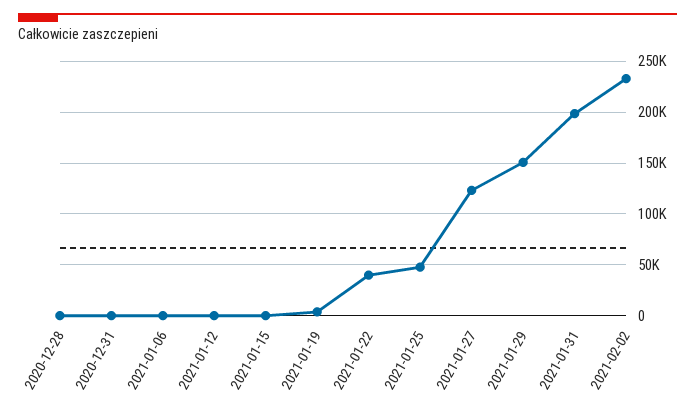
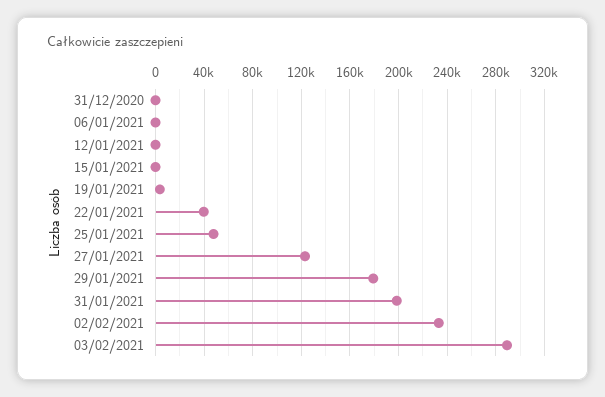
2020-12-28: 0 -> none
2021-01-29: 150000 -> 180000
03/02/2021: none -> 290000

